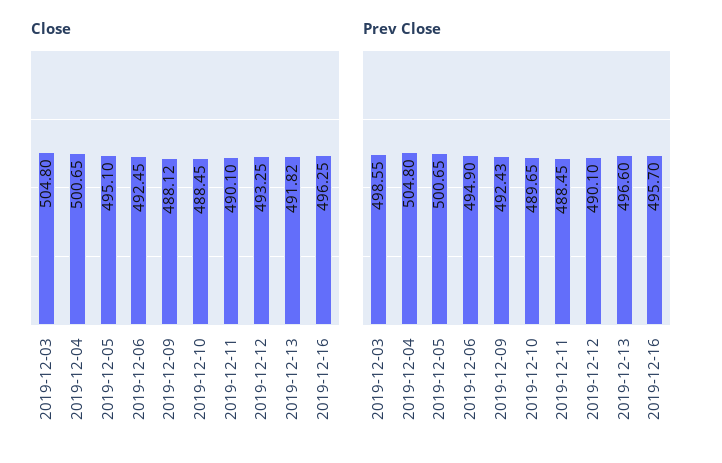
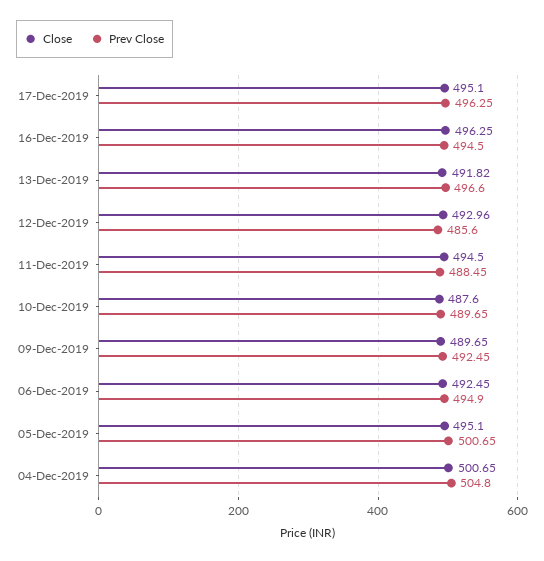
Close, 2019-12-03: 504.8 -> none
Close, 2019-12-09: 488.12 -> 489.65
Close, 2019-12-10: 488.45 -> 487.6
Close, 2019-12-11: 490.1 -> 494.5
Close, 2019-12-12: 493.25 -> 492.96
Prev Close, 2019-12-03: 498.55 -> none
Prev Close, 2019-12-09: 492.43 -> 492.45
Prev Close, 2019-12-12: 490.1 -> 485.6
Prev Close, 2019-12-16: 495.7 -> 494.5
Close, 17-Dec-2019: none -> 495.1
Prev Close, 17-Dec-2019: none -> 496.25

